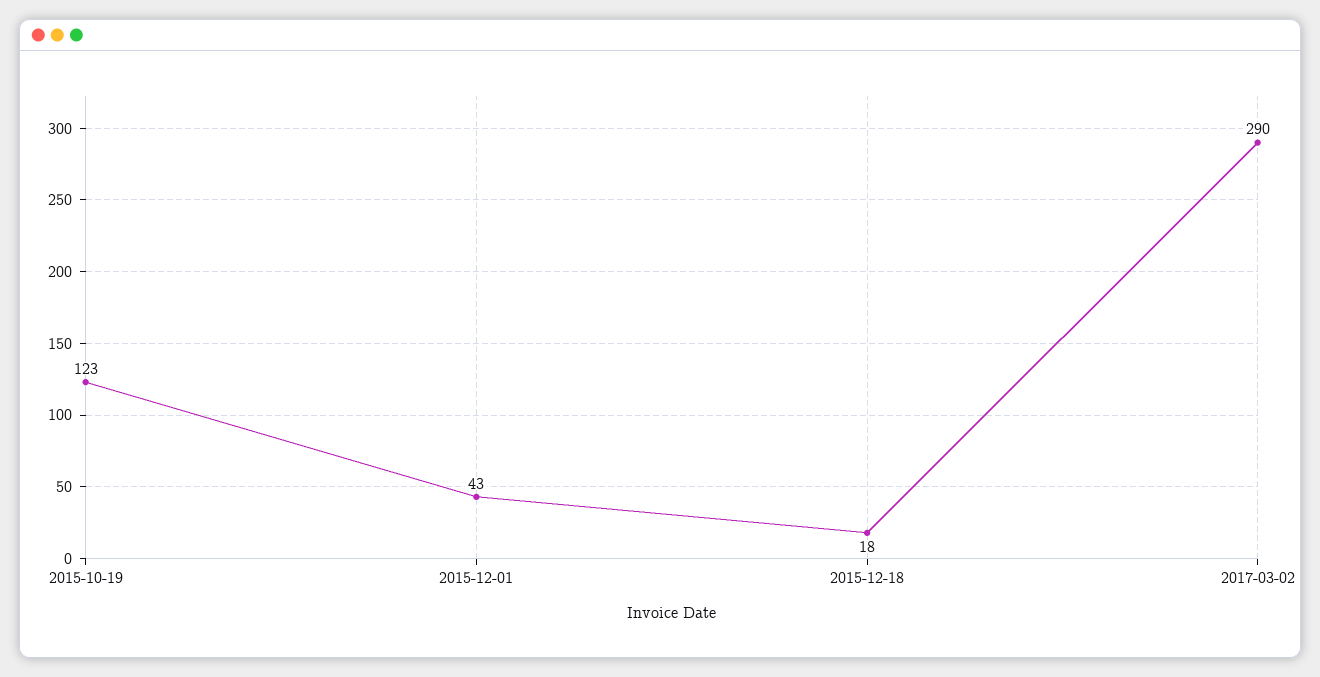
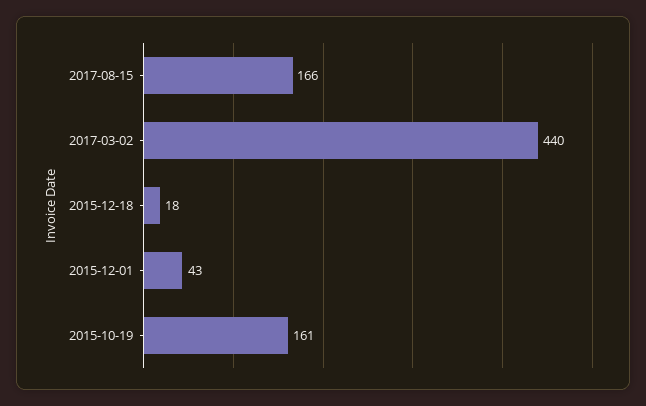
2015-10-19: 123 -> 161
2017-03-02: 290 -> 440
2017-08-15: none -> 166

